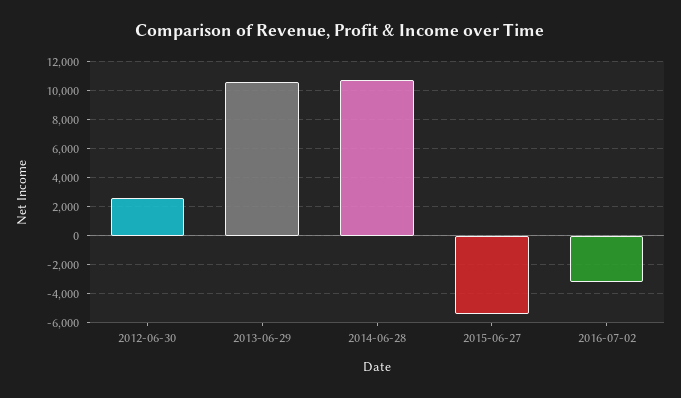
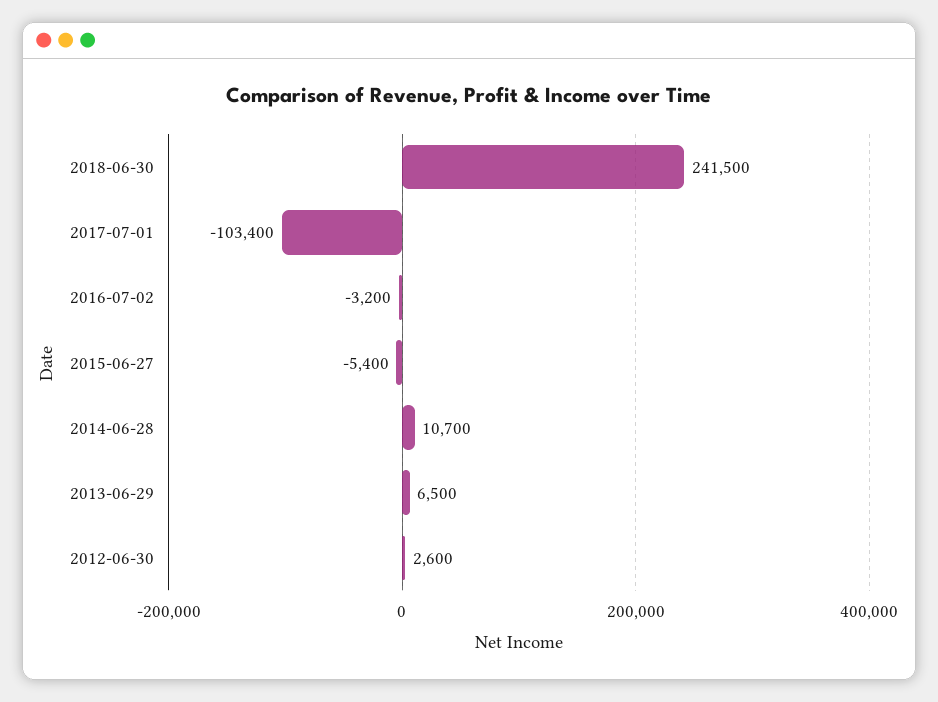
2013-06-29: 10500 -> 6500
2018-06-30: none -> 241500
2017-07-01: none -> -103400

